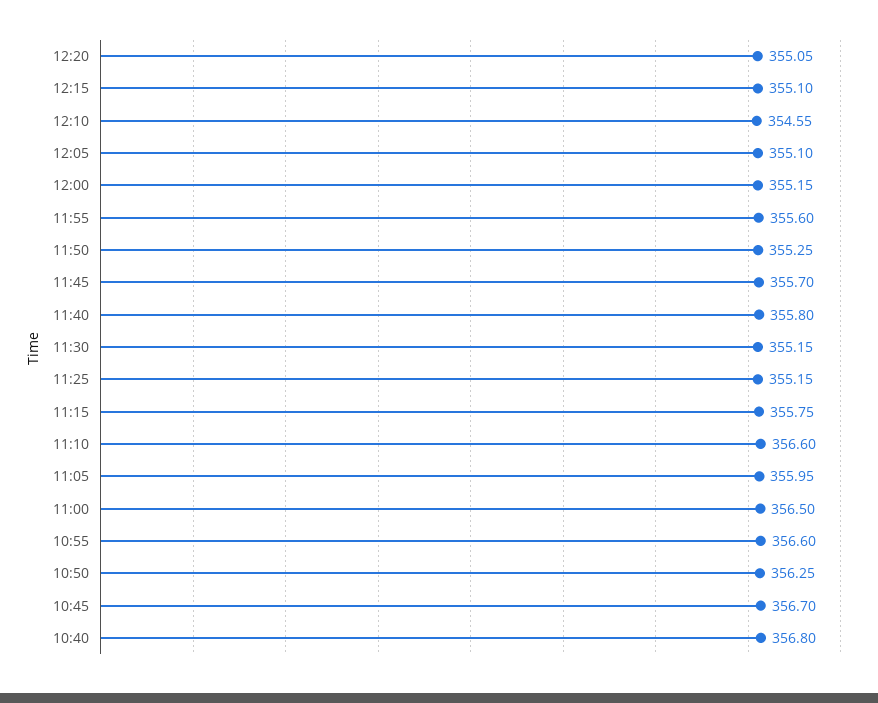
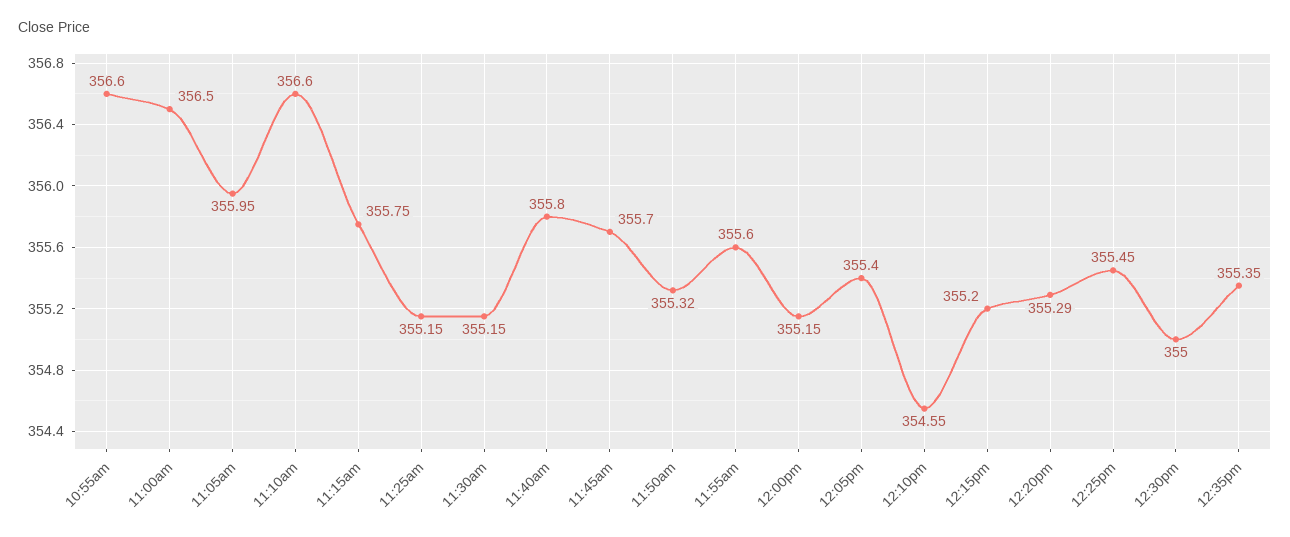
12:20: 355.05 -> 355.29
12:15: 355.1 -> 355.2
12:05: 355.1 -> 355.4
11:50: 355.25 -> 355.32
10:50: 356.25 -> none
10:45: 356.7 -> none
10:40: 356.8 -> none
12:25pm: none -> 355.45
12:30pm: none -> 355
12:35pm: none -> 355.35

